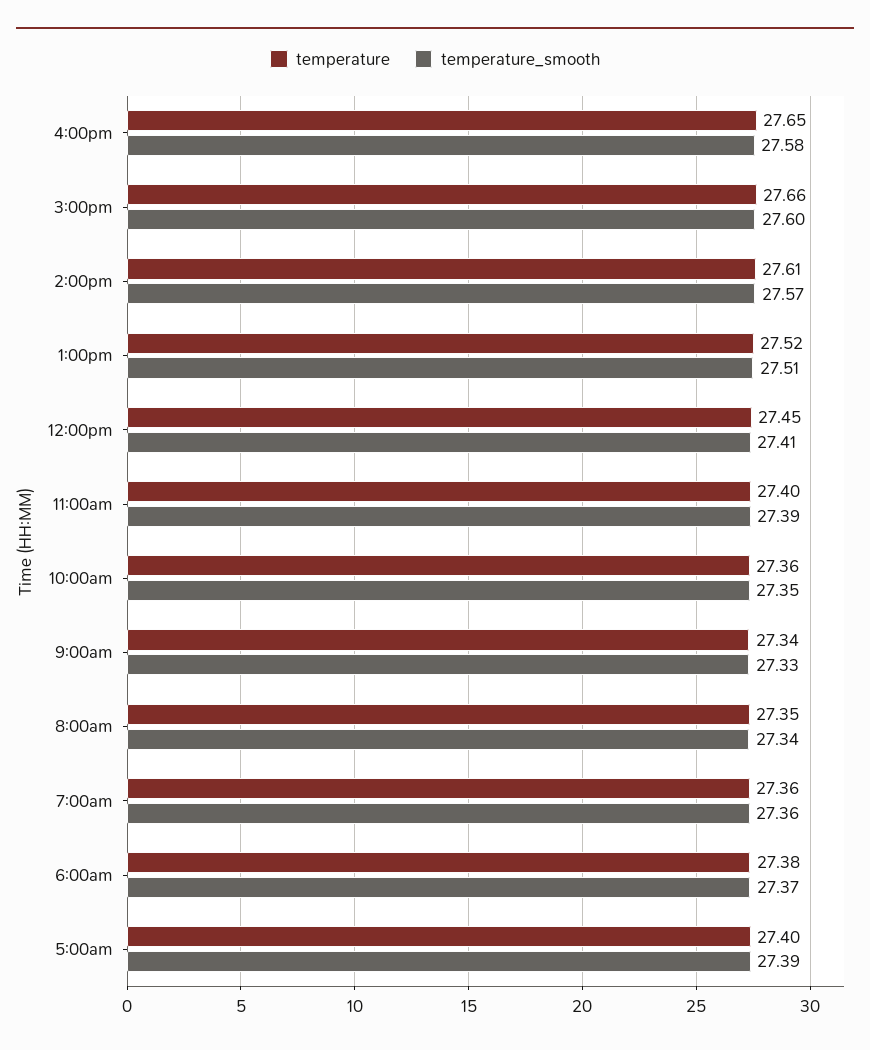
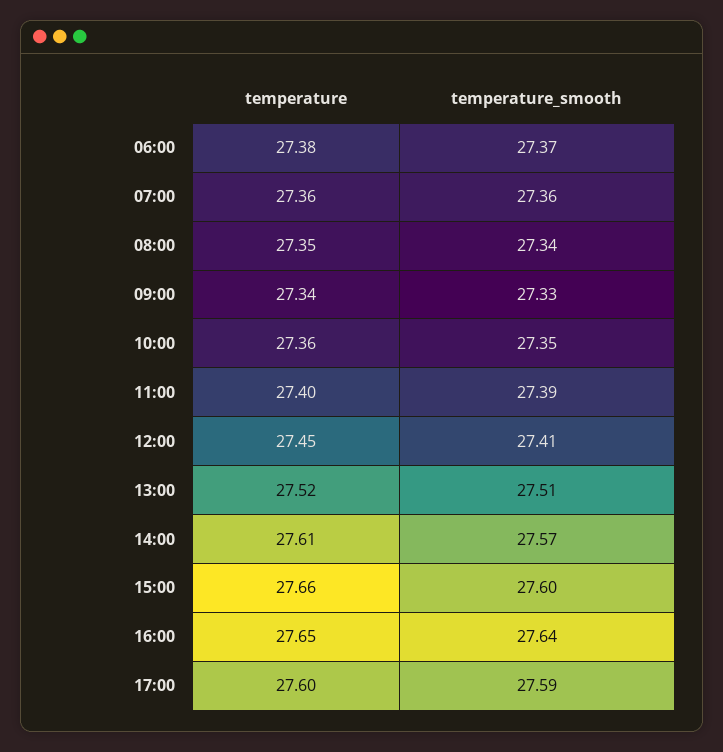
temperature_smooth, 4:00pm: 27.58 -> 27.64
temperature, 5:00am: 27.4 -> none
temperature_smooth, 5:00am: 27.39 -> none
temperature, 17:00: none -> 27.6
temperature_smooth, 17:00: none -> 27.59

